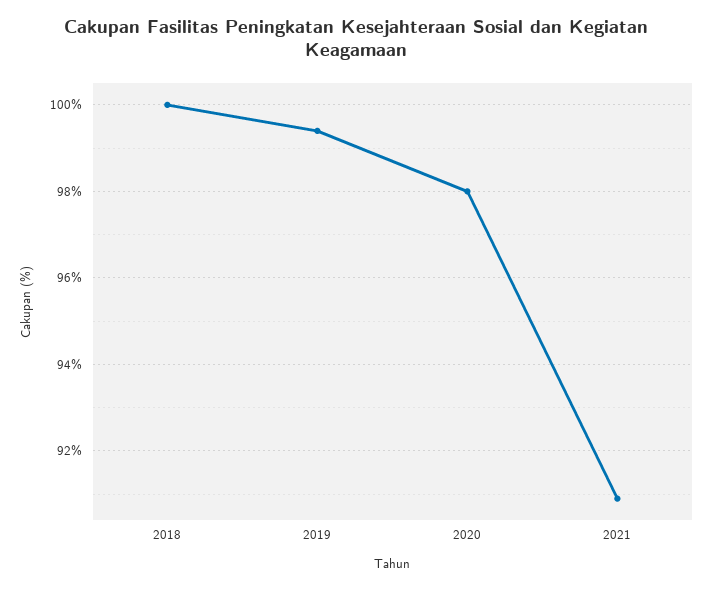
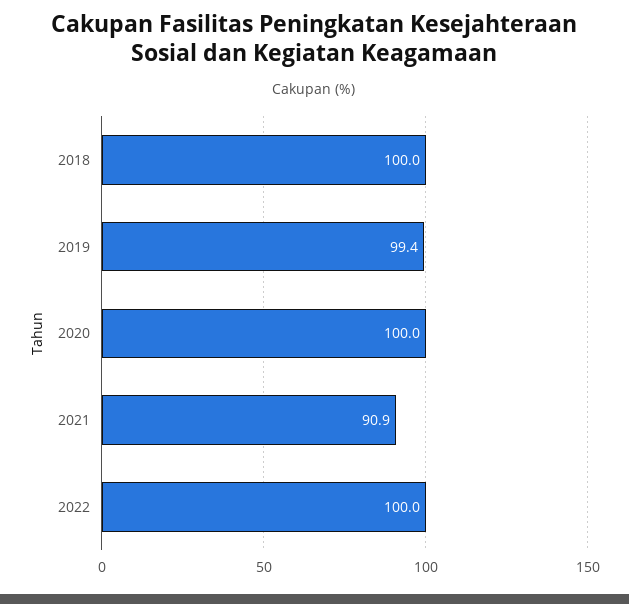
2020: 98 -> 100
2022: none -> 100

